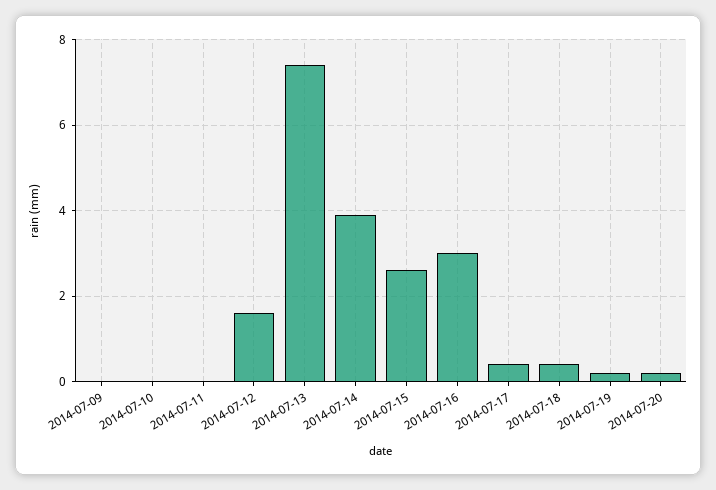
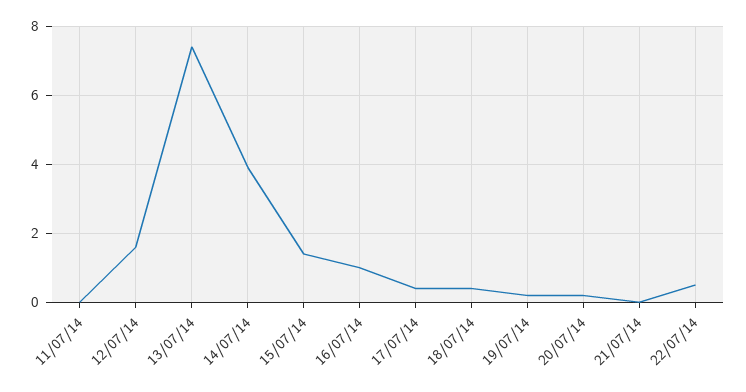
2014-07-09: 0 -> none
2014-07-10: 0 -> none
2014-07-15: 2.5 -> 1.5
2014-07-16: 3 -> 1
21/07/14: none -> 0
22/07/14: none -> 0.5

